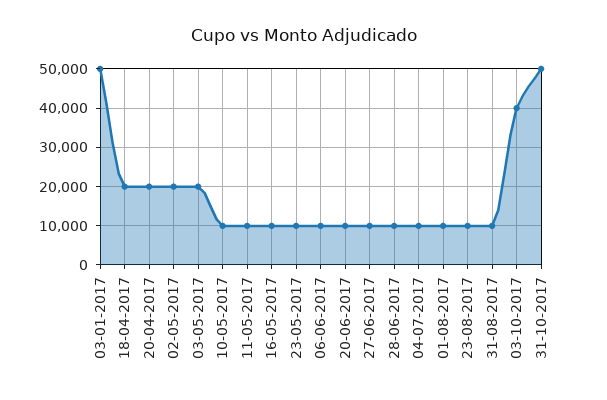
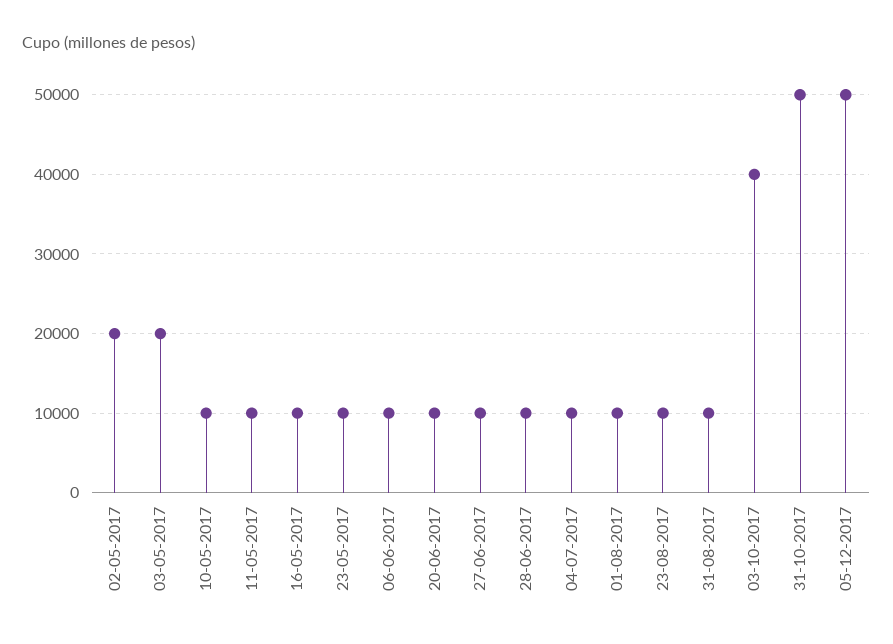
03-01-2017: 50000 -> none
18-04-2017: 20000 -> none
20-04-2017: 20000 -> none
05-12-2017: none -> 50000

